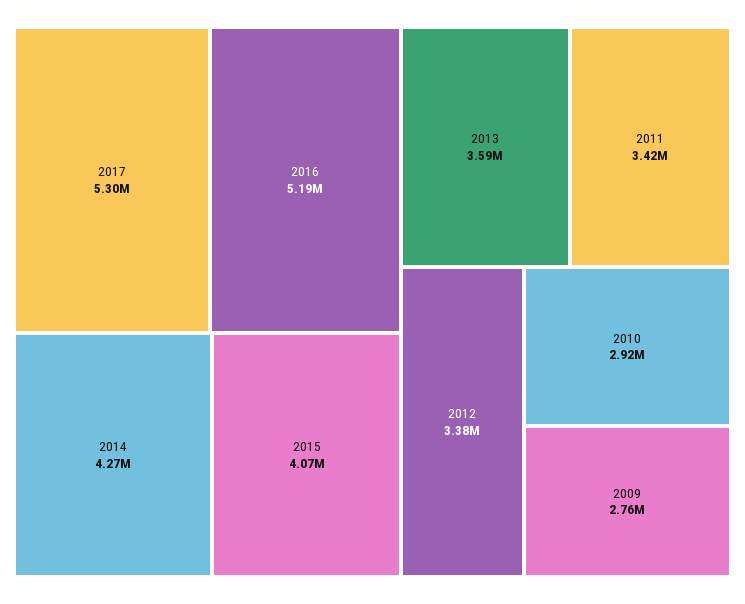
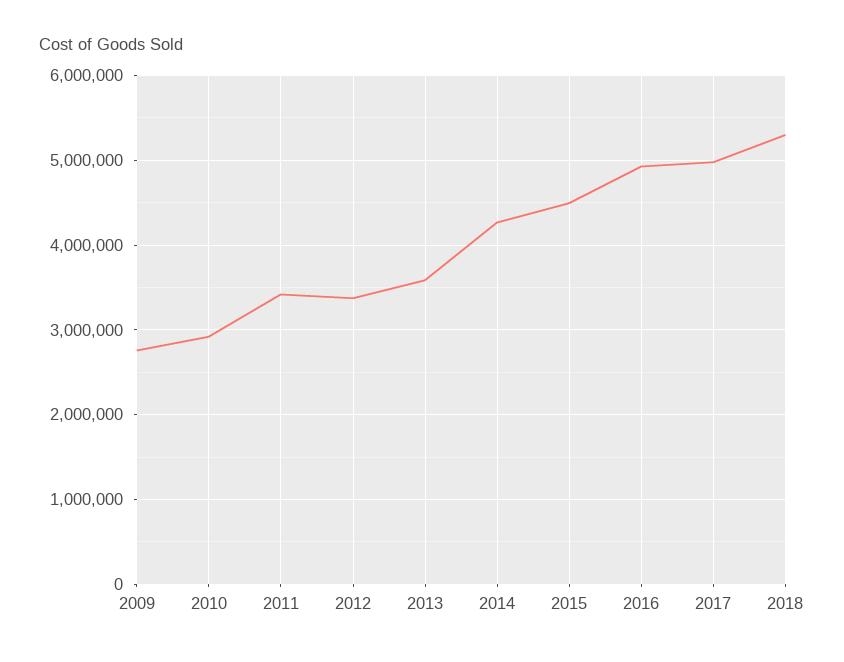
2017: 5300000 -> 5000000
2016: 5190000 -> 4900000
2015: 4070000 -> 4500000
2018: none -> 5300000

